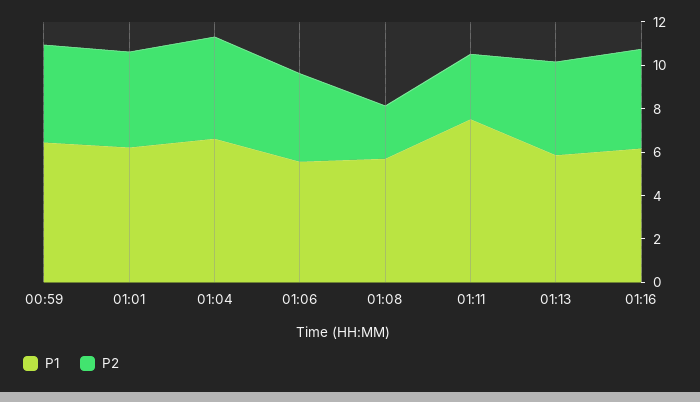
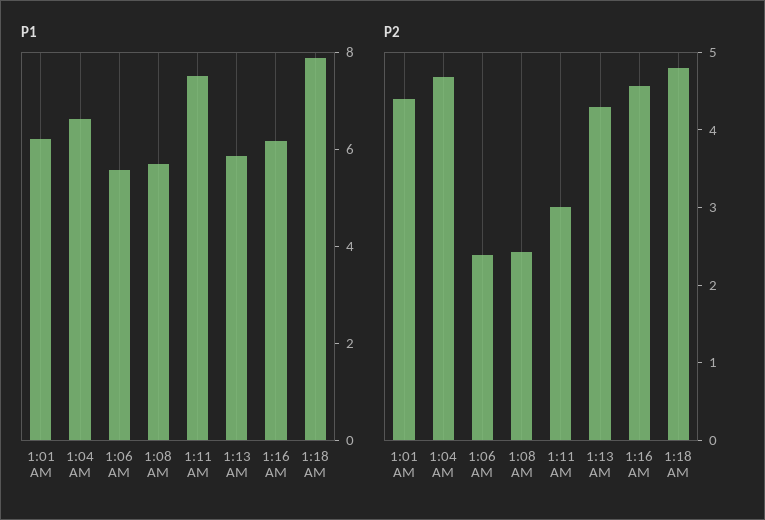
P1, 00:59: 6.5 -> none
P2, 00:59: 4.5 -> none
P2, 01:06: 4 -> 2.4
P1, 1:18 AM: none -> 8
P2, 1:18 AM: none -> 4.8

